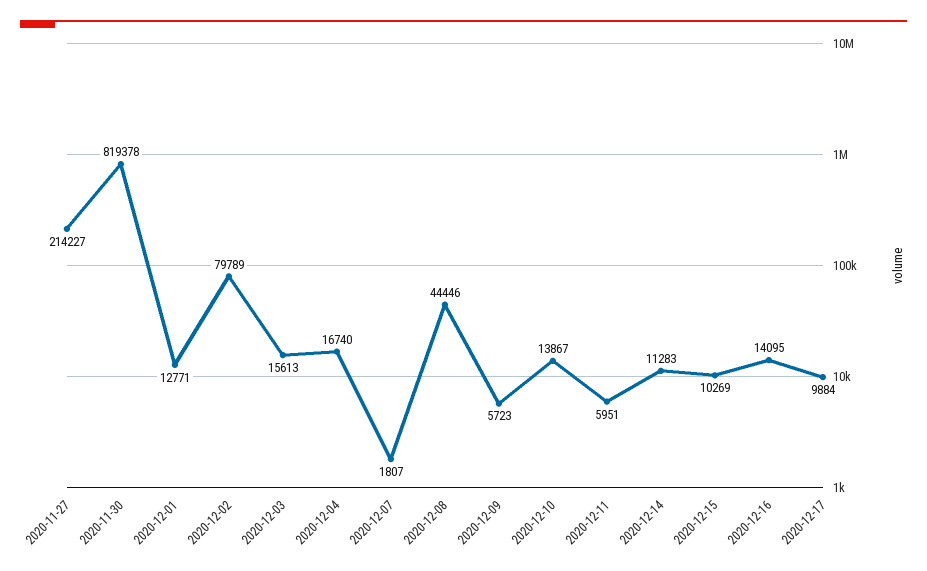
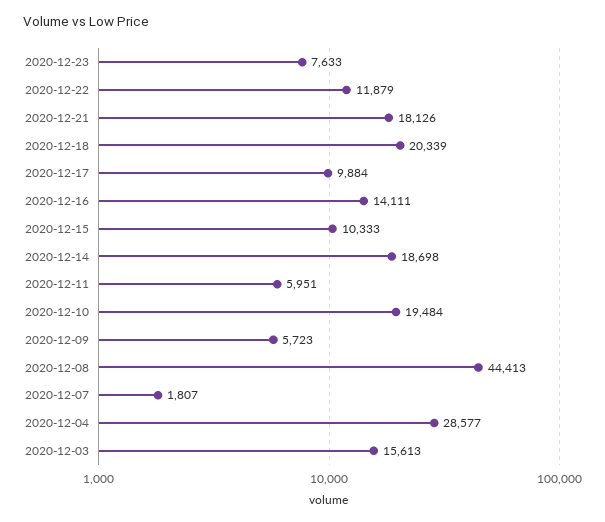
2020-11-27: 214227 -> none
2020-11-30: 819378 -> none
2020-12-01: 12771 -> none
2020-12-02: 79789 -> none
2020-12-04: 16740 -> 28577
2020-12-08: 44446 -> 44413
2020-12-10: 13867 -> 19484
2020-12-14: 11283 -> 18698
2020-12-15: 10269 -> 10333
2020-12-16: 14095 -> 14111
2020-12-23: none -> 7633
2020-12-22: none -> 11879
2020-12-21: none -> 18126
2020-12-18: none -> 20339

